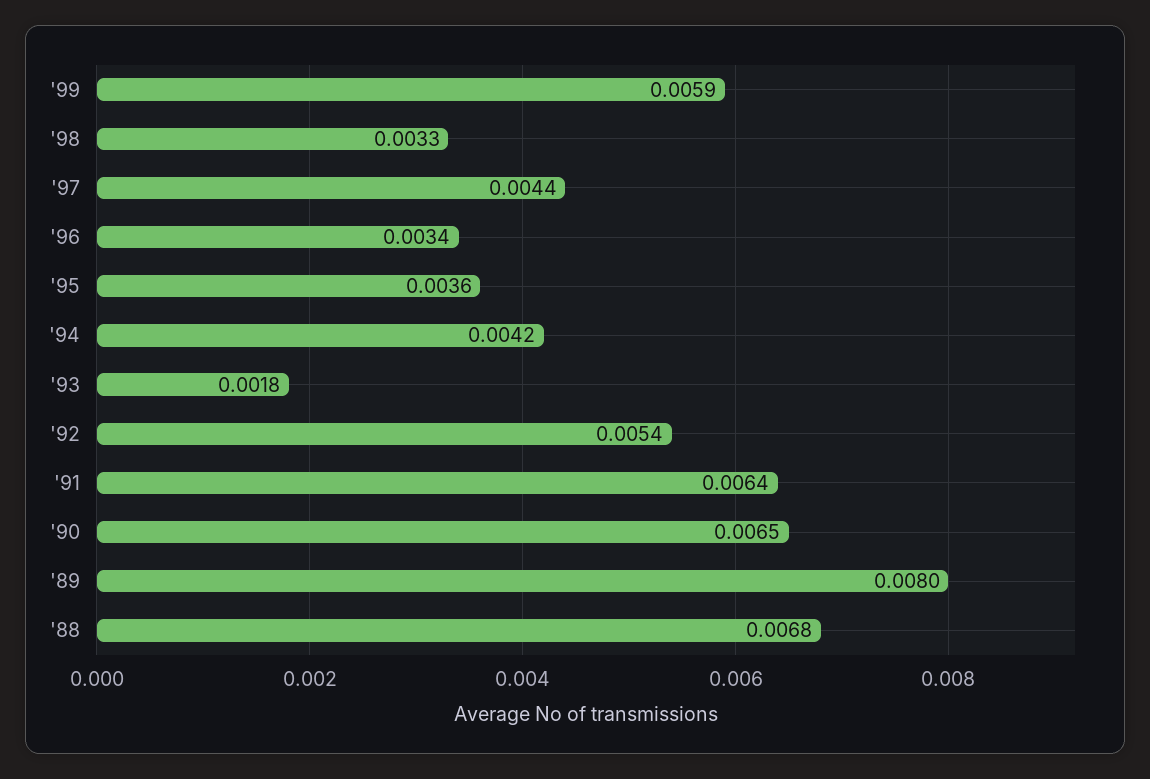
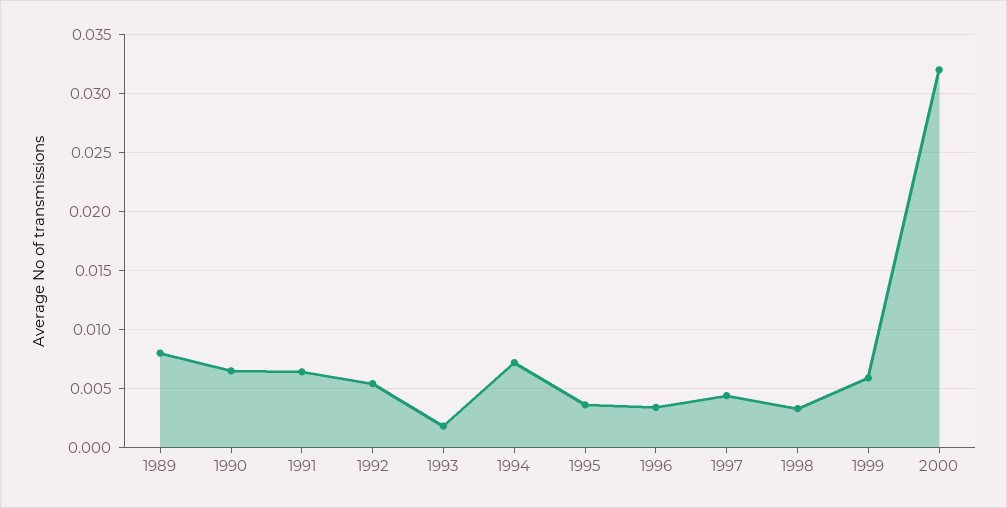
'94: 0.0042 -> 0.007
'88: 0.0068 -> none
2000: none -> 0.032

